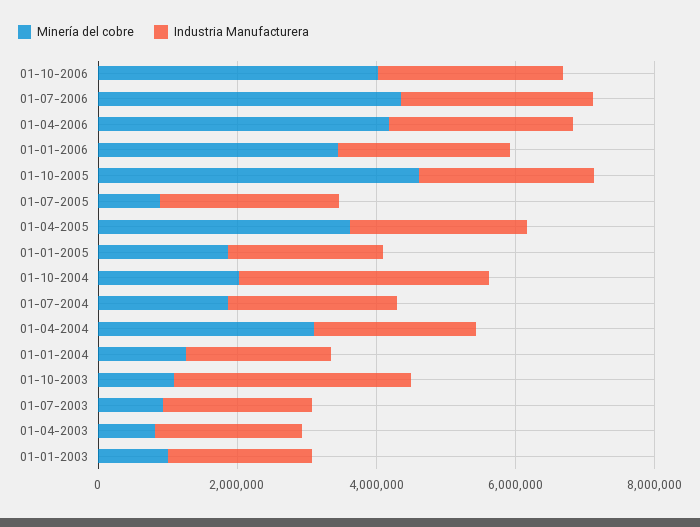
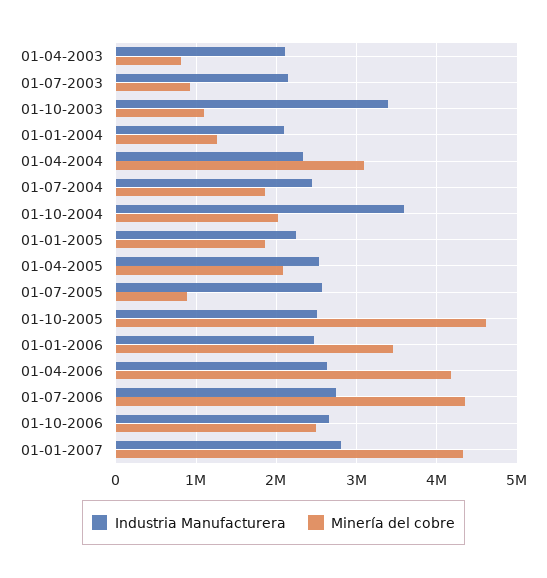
Minería del cobre, 01-10-2006: 4000000 -> 2500000
Minería del cobre, 01-04-2005: 3500000 -> 2100000
Minería del cobre, 01-01-2003: 1000000 -> none
Industria Manufacturera, 01-01-2003: 2000000 -> none
Industria Manufacturera, 01-01-2007: none -> 2800000
Minería del cobre, 01-01-2007: none -> 4300000

